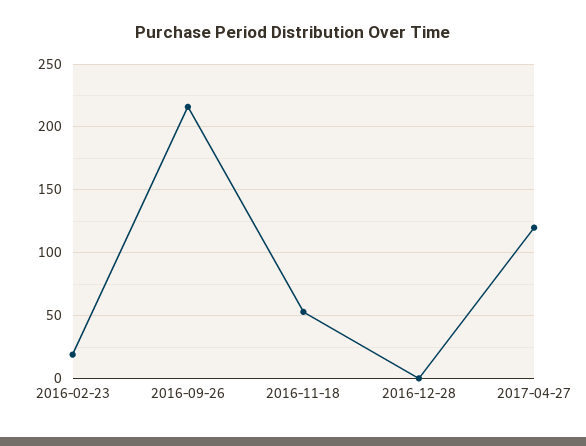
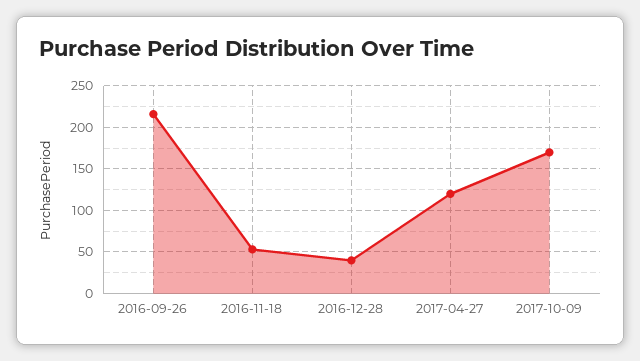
2016-02-23: 20 -> none
2016-12-28: 0 -> 40
2017-10-09: none -> 170

